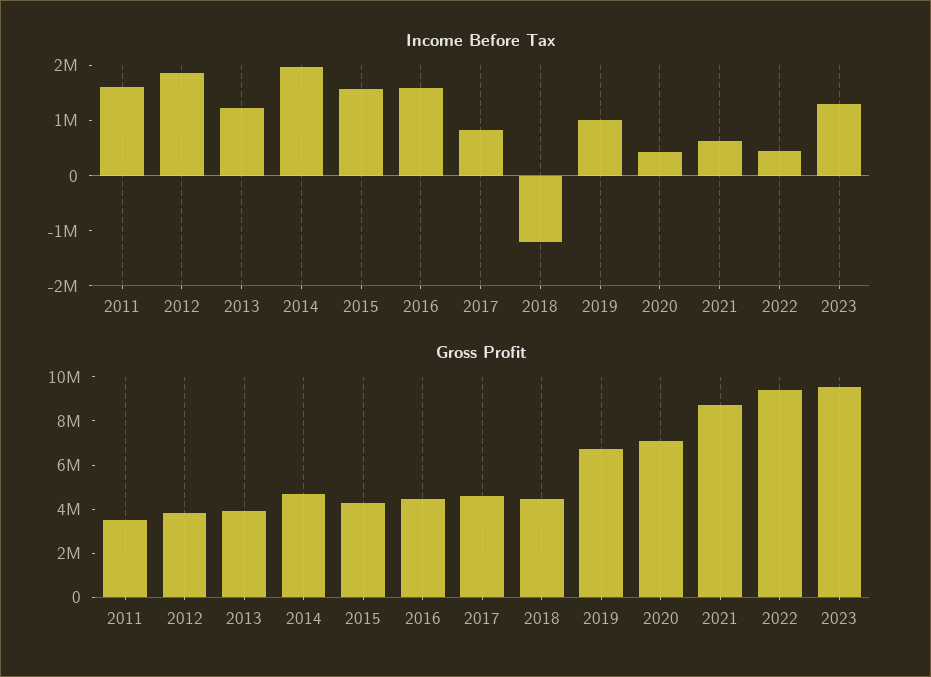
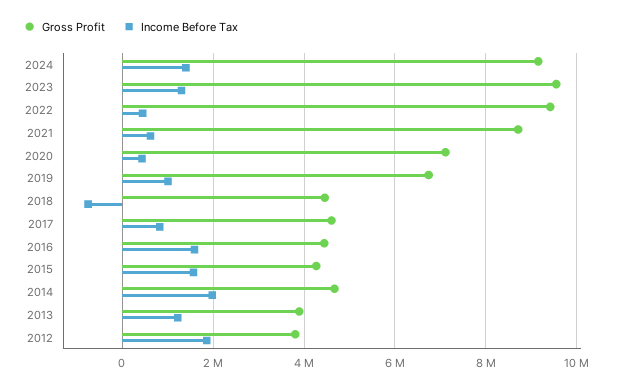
Income Before Tax, 2011: 1600000 -> none
Income Before Tax, 2018: -1200000 -> -800000
Gross Profit, 2011: 3500000 -> none
Gross Profit, 2024: none -> 9200000
Income Before Tax, 2024: none -> 1400000

